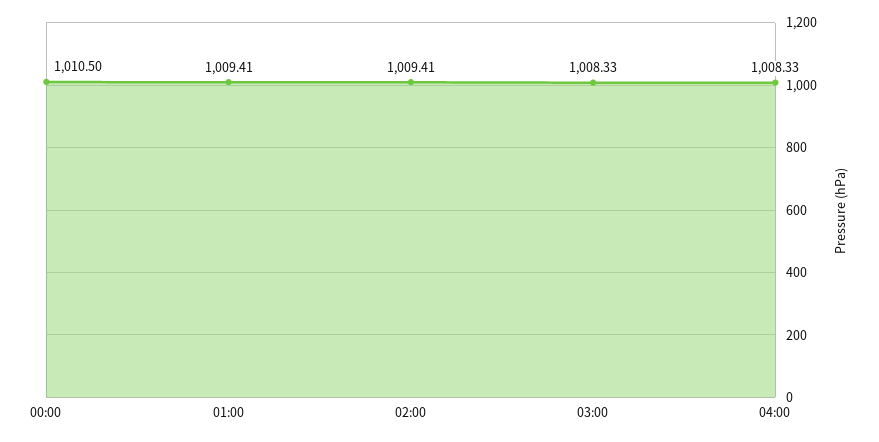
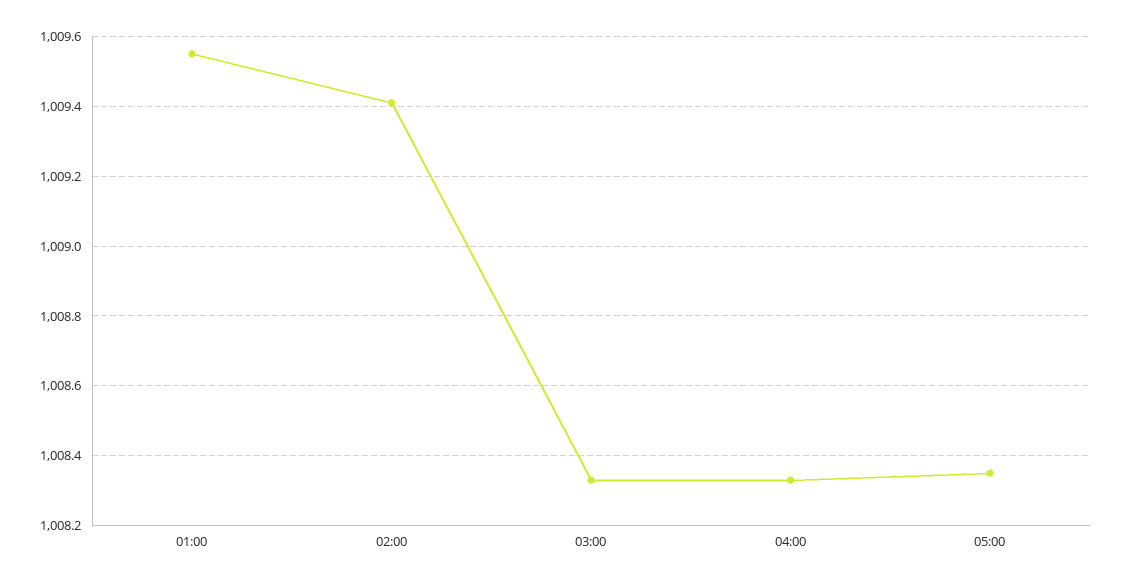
00:00: 1010.5 -> none
01:00: 1009.41 -> 1009.55
05:00: none -> 1008.35

